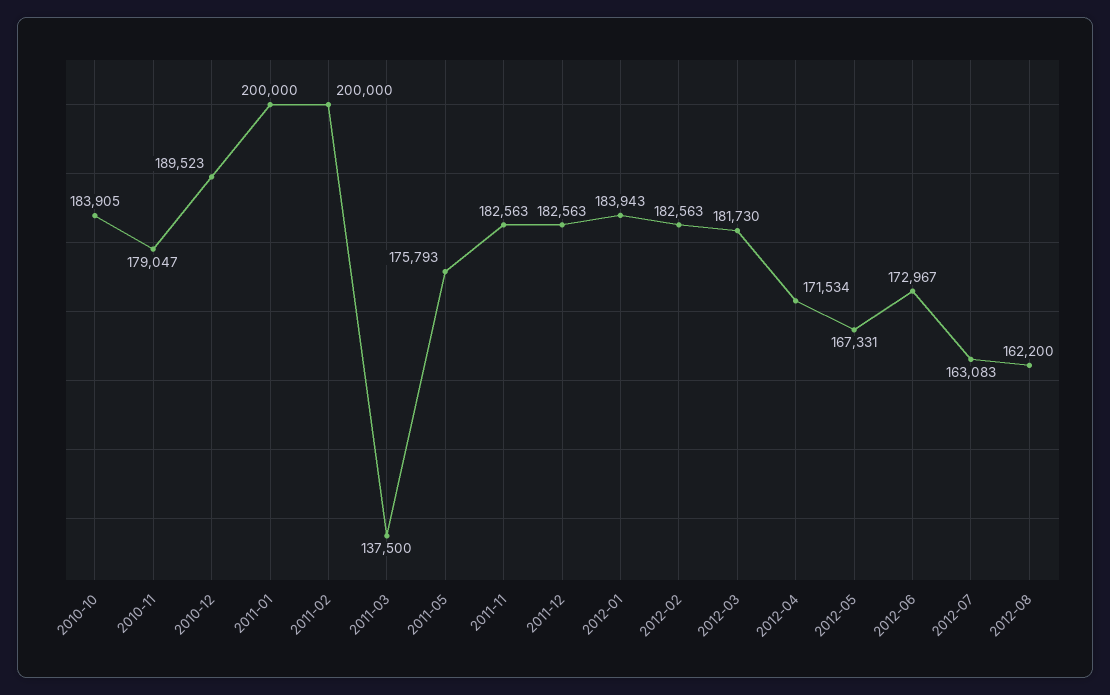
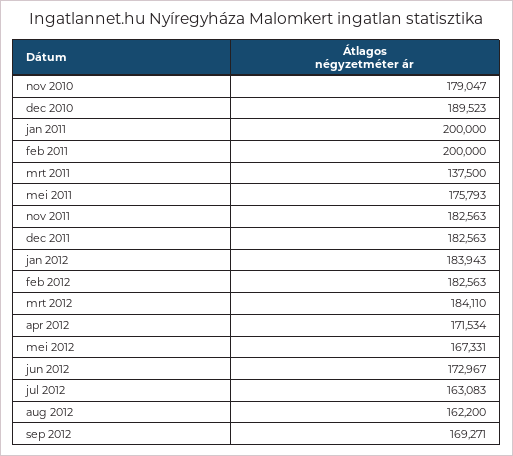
2010-10: 183905 -> none
2012-03: 181730 -> 184110
sep 2012: none -> 169271

